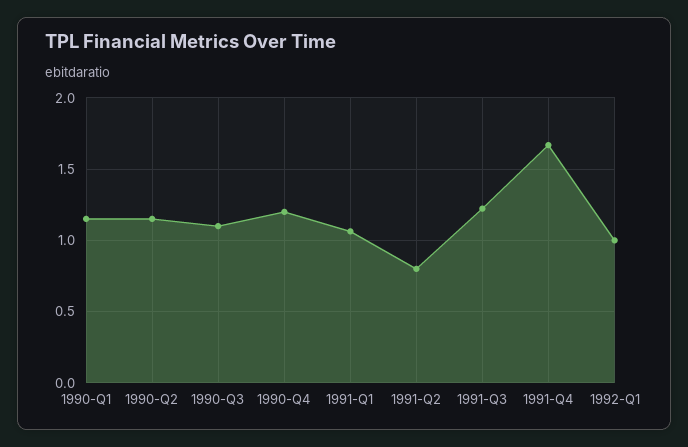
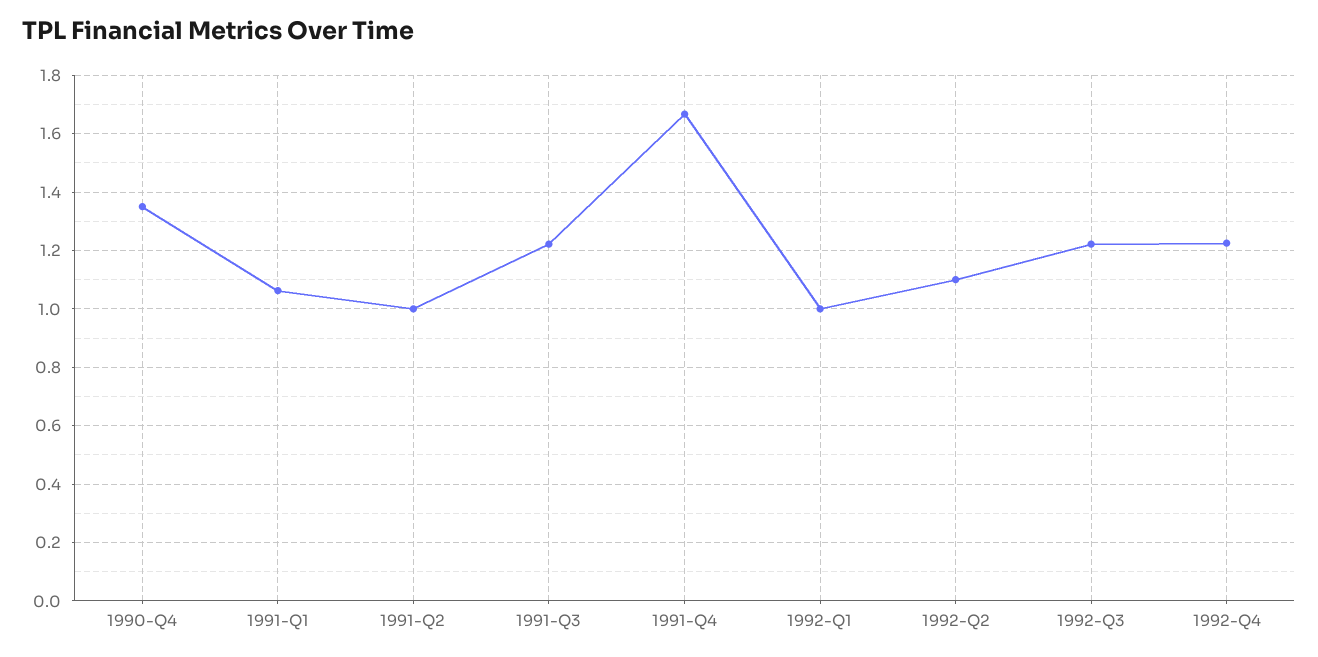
1990-Q1: 1.15 -> none
1990-Q2: 1.15 -> none
1990-Q3: 1.1 -> none
1990-Q4: 1.2 -> 1.35
1991-Q2: 0.8 -> 1
1992-Q2: none -> 1.1
1992-Q3: none -> 1.225
1992-Q4: none -> 1.225

